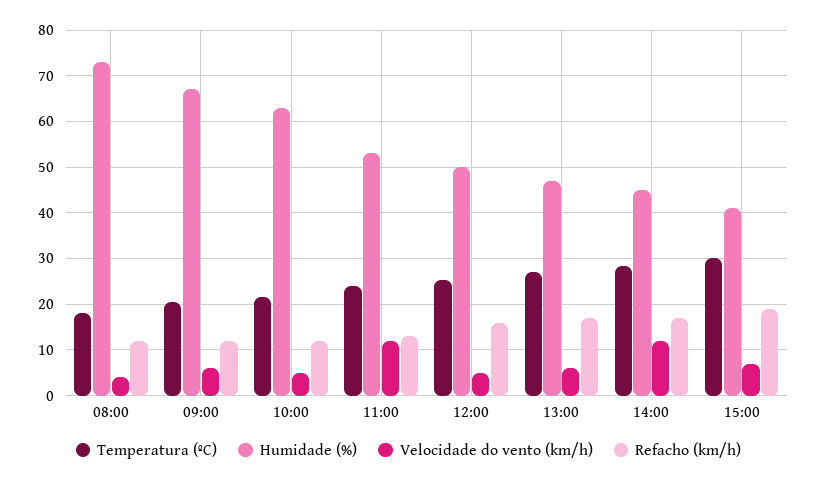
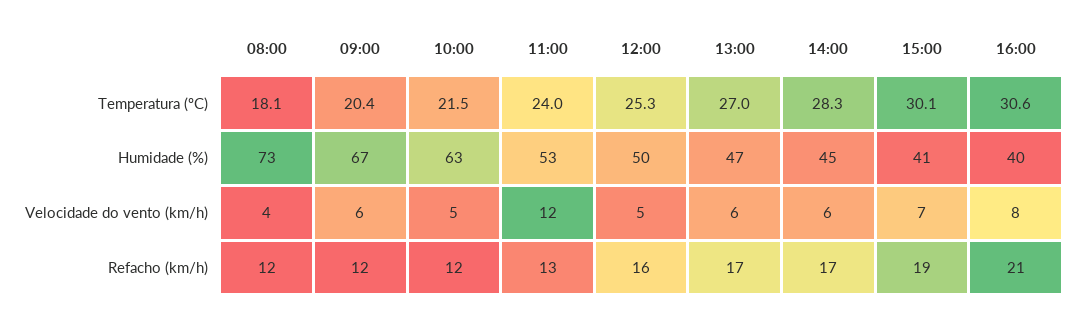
Velocidade do vento (km/h), 14:00: 12 -> 6
Temperatura (ºC), 16:00: none -> 30.6
Humidade (%), 16:00: none -> 40
Velocidade do vento (km/h), 16:00: none -> 8
Refacho (km/h), 16:00: none -> 21

